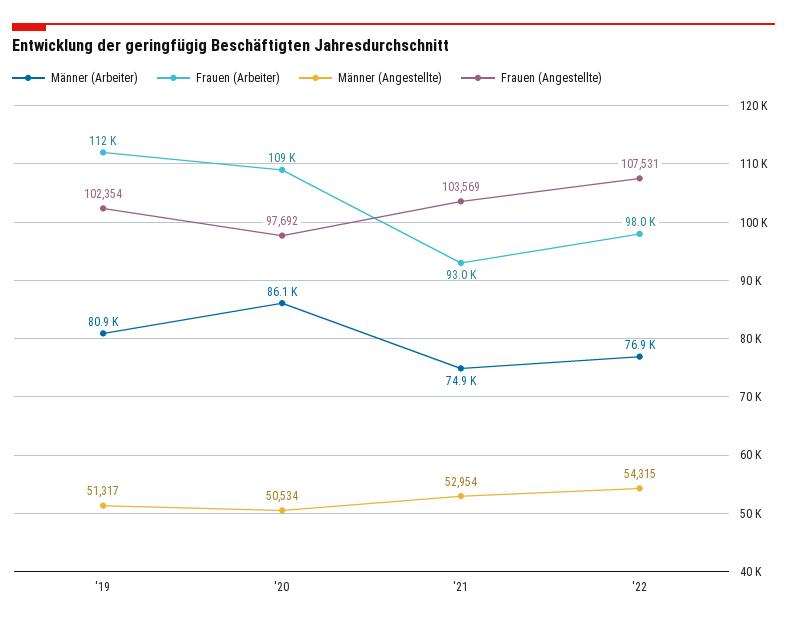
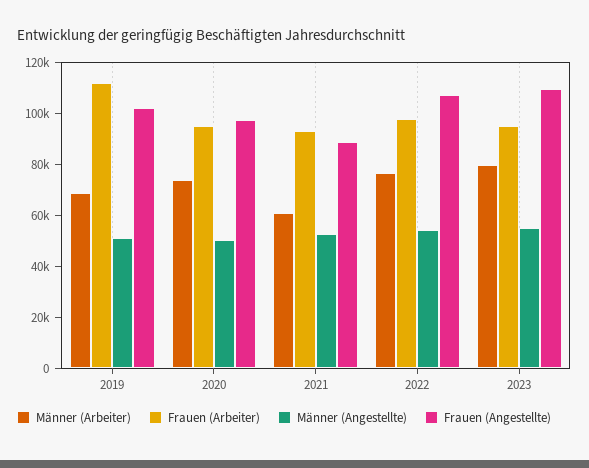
Männer (Arbeiter), '19: 80900 -> 70000
Männer (Arbeiter), '20: 86100 -> 75000
Frauen (Arbeiter), '20: 109000 -> 95000
Männer (Arbeiter), '21: 74900 -> 60000
Frauen (Angestellte), '21: 103569 -> 90000
Männer (Arbeiter), 2023: none -> 80000
Frauen (Arbeiter), 2023: none -> 95000
Männer (Angestellte), 2023: none -> 55000
Frauen (Angestellte), 2023: none -> 110000

